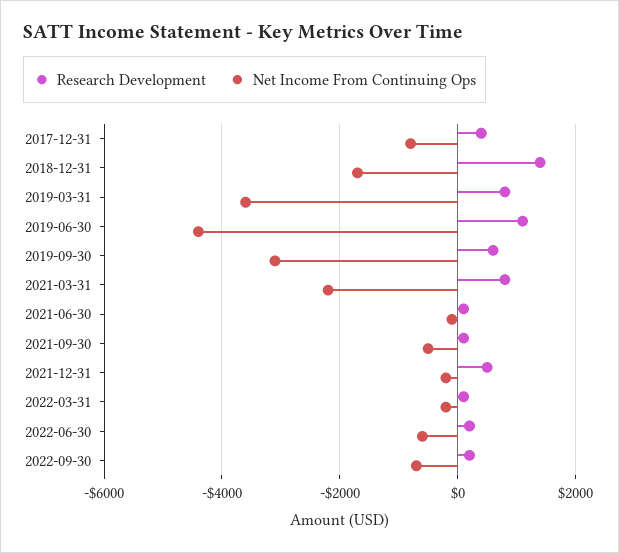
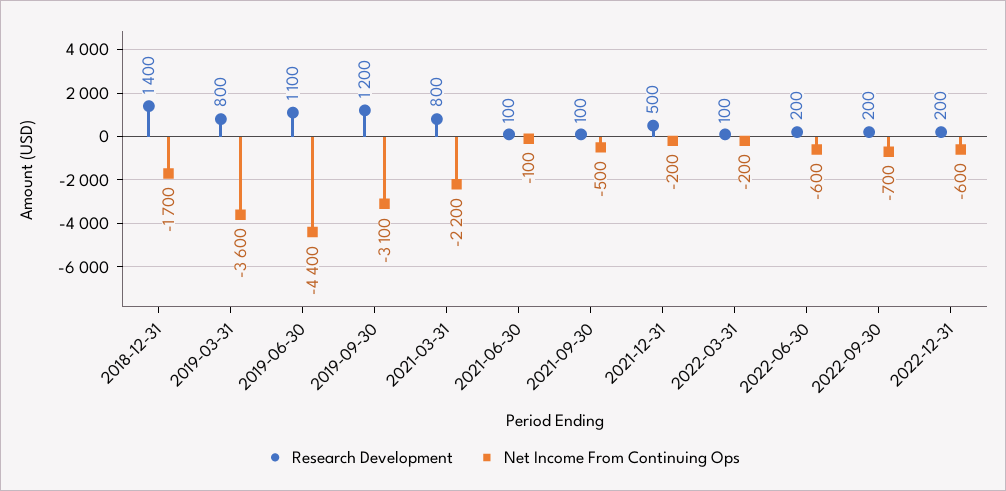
Research Development, 2017-12-31: 400 -> none
Net Income From Continuing Ops, 2017-12-31: -800 -> none
Research Development, 2019-09-30: 600 -> 1200
Research Development, 2022-12-31: none -> 200
Net Income From Continuing Ops, 2022-12-31: none -> -600

